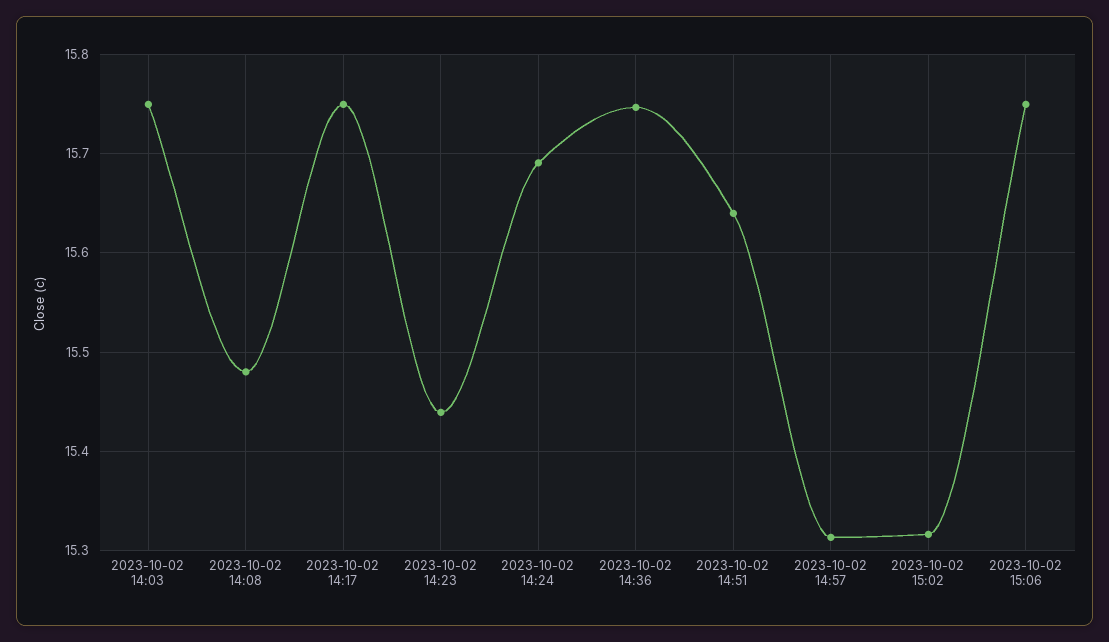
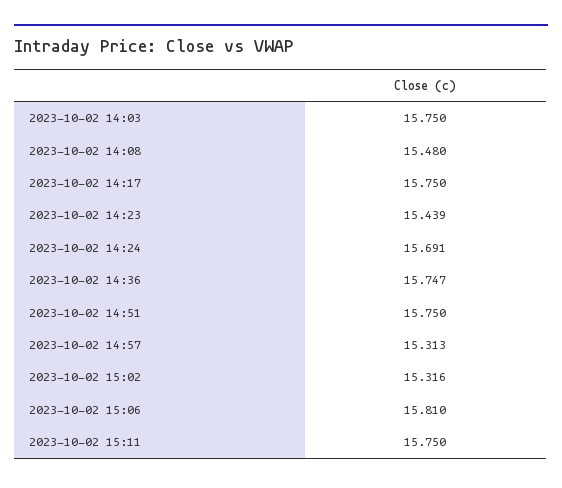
2023-10-02 14:51: 15.64 -> 15.75
2023-10-02 15:06: 15.75 -> 15.81
2023-10-02 15:11: none -> 15.75

